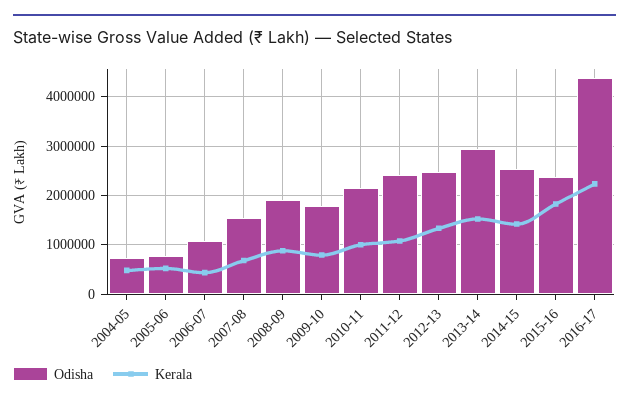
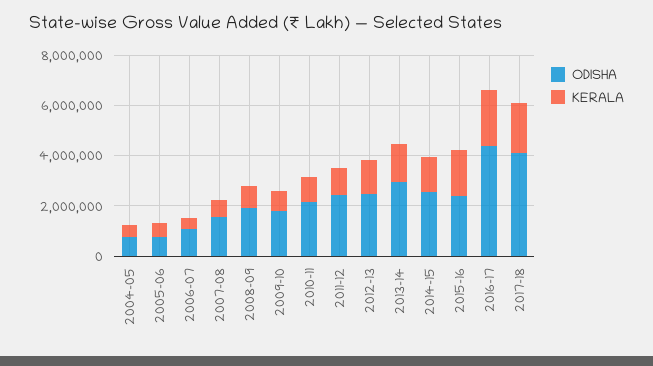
Odisha, 2017-18: none -> 4000000
Kerala, 2017-18: none -> 2000000

